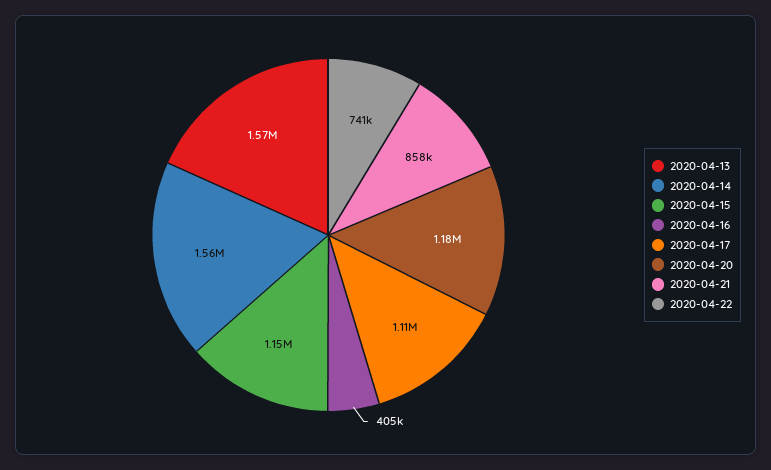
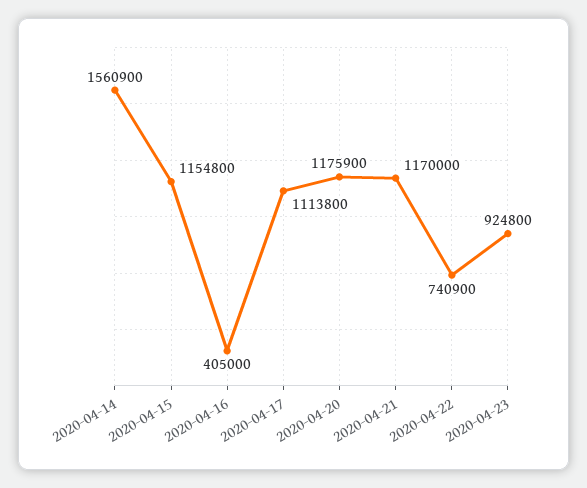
2020-04-13: 1570000 -> none
2020-04-21: 858000 -> 1170000
2020-04-23: none -> 924800

